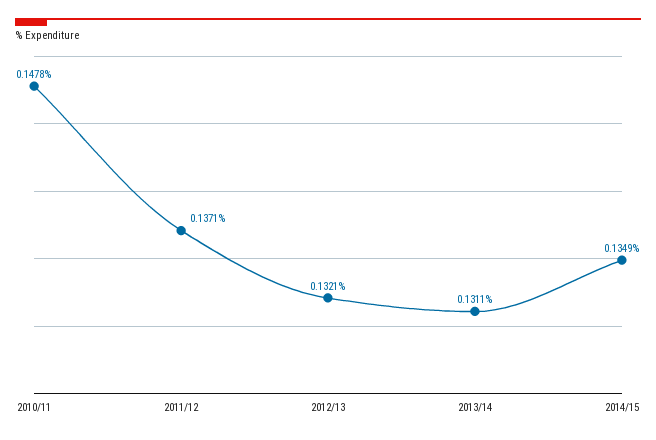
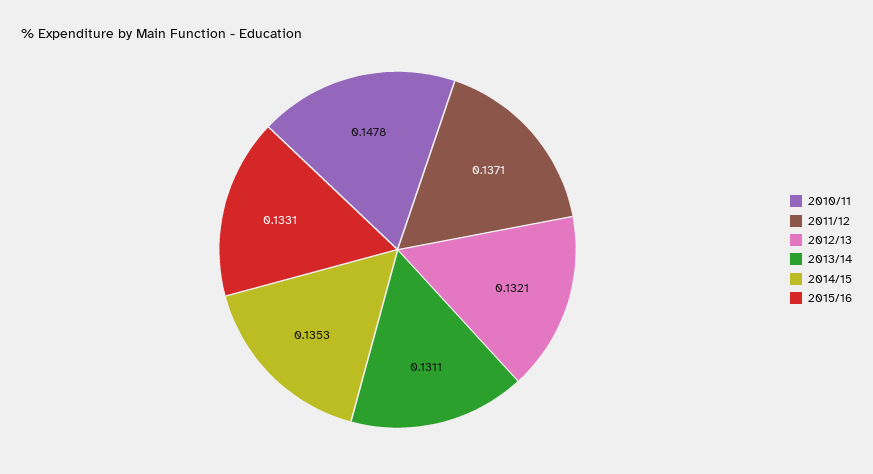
2014/15: 0.1349 -> 0.1353
2015/16: none -> 0.1331

